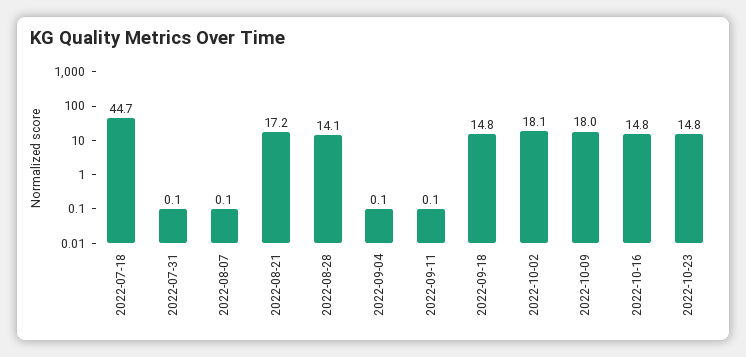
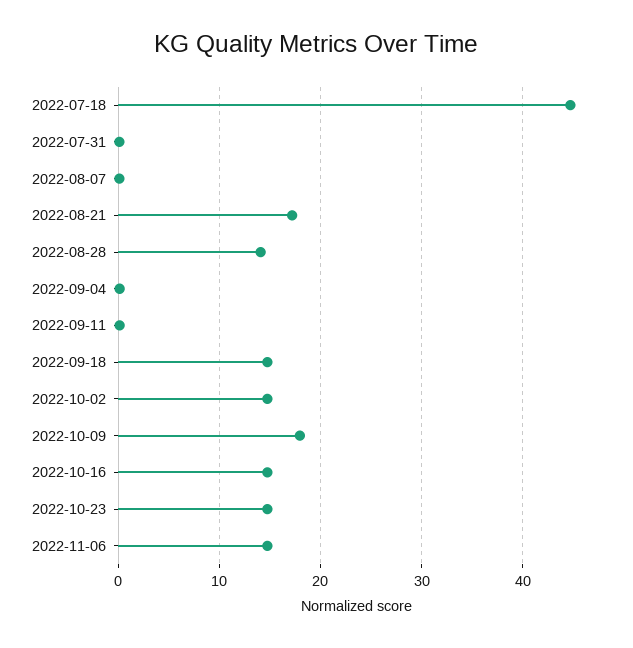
2022-10-02: 18.1 -> 15
2022-11-06: none -> 15

